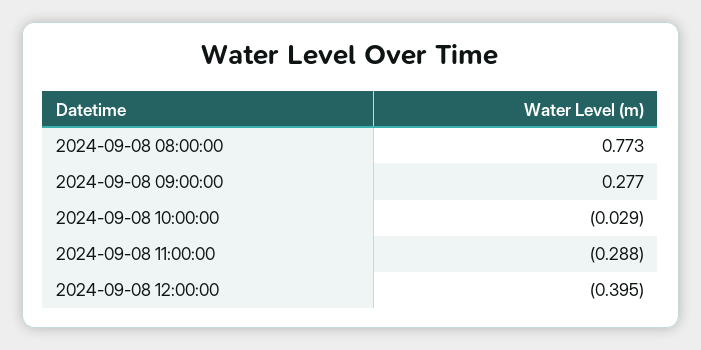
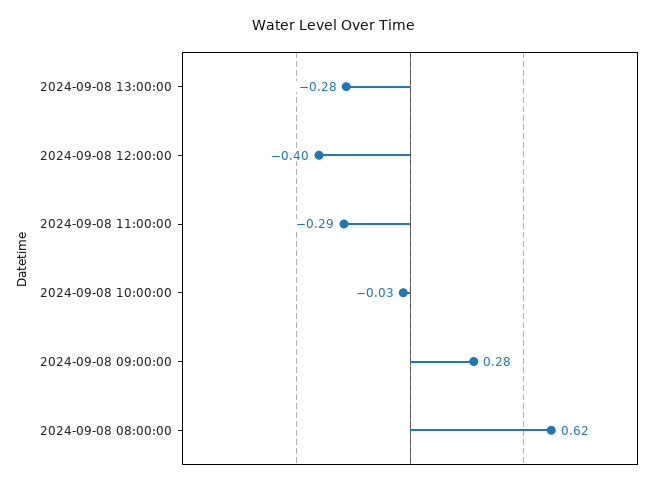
2024-09-08 08:00:00: 0.773 -> 0.62
2024-09-08 13:00:00: none -> -0.28

